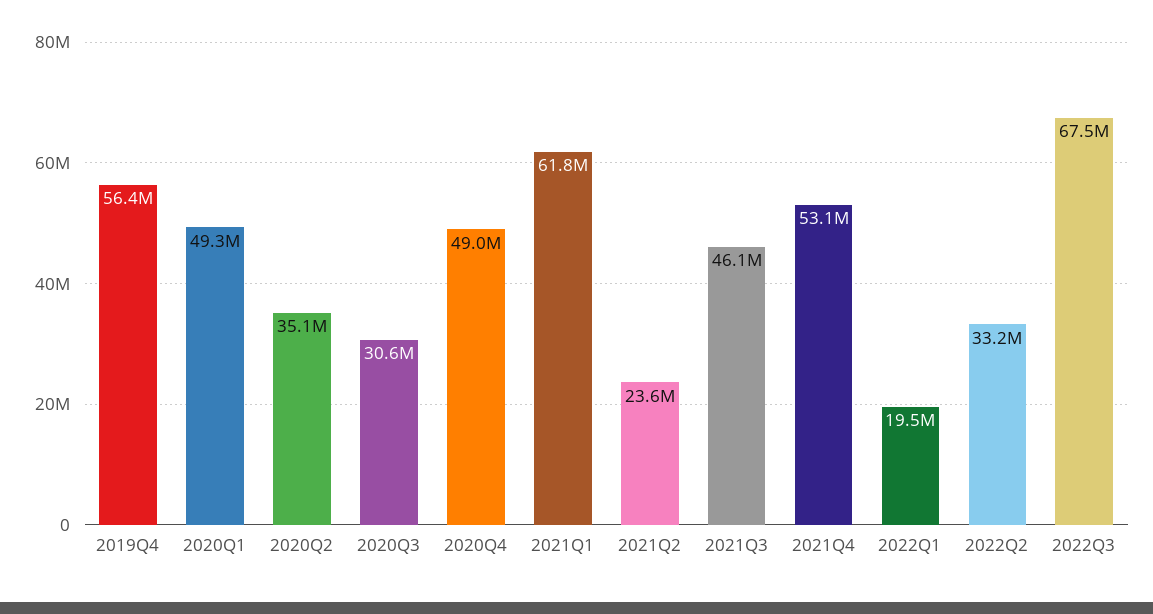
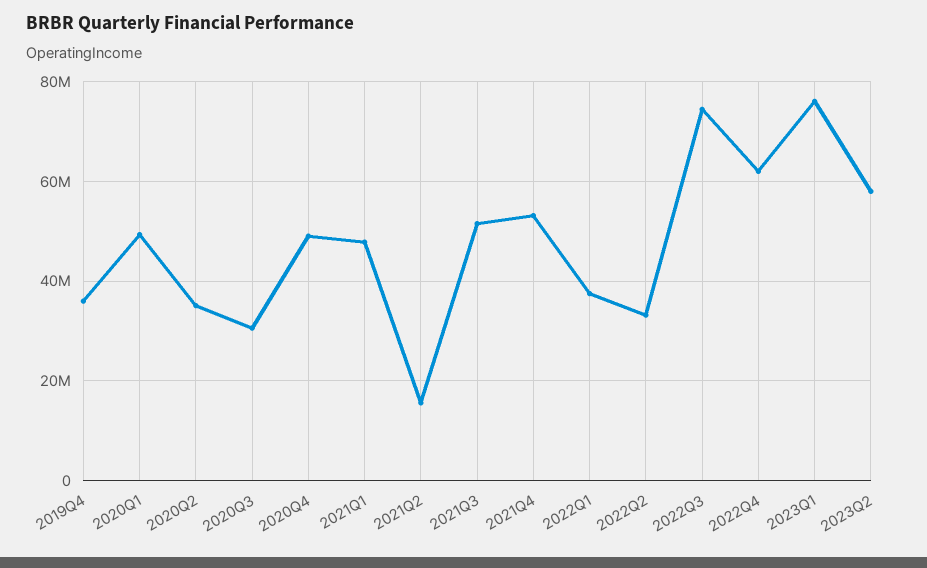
2019Q4: 56400000 -> 36000000
2021Q1: 61800000 -> 48000000
2021Q2: 23600000 -> 16000000
2021Q3: 46100000 -> 52000000
2022Q1: 19500000 -> 38000000
2022Q3: 67500000 -> 74000000
2022Q4: none -> 62000000
2023Q1: none -> 76000000
2023Q2: none -> 58000000

